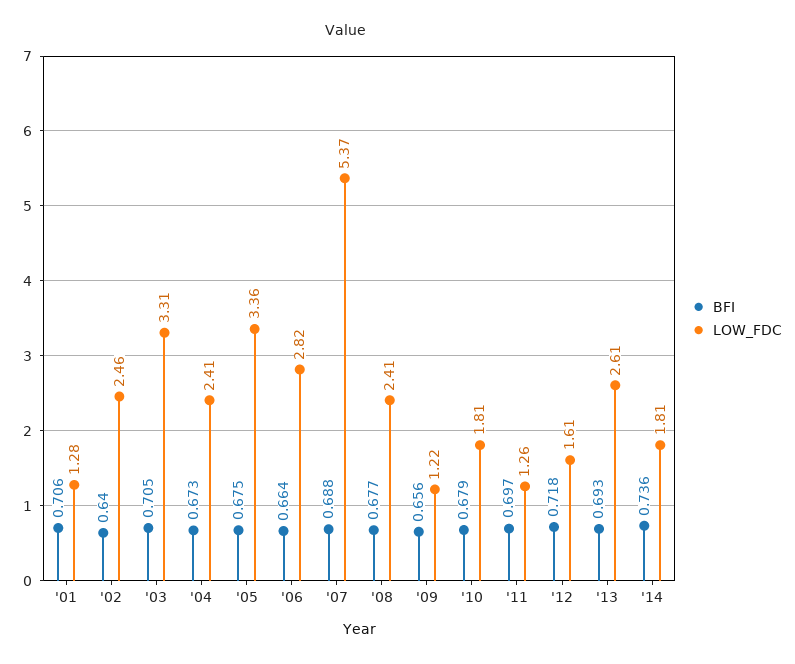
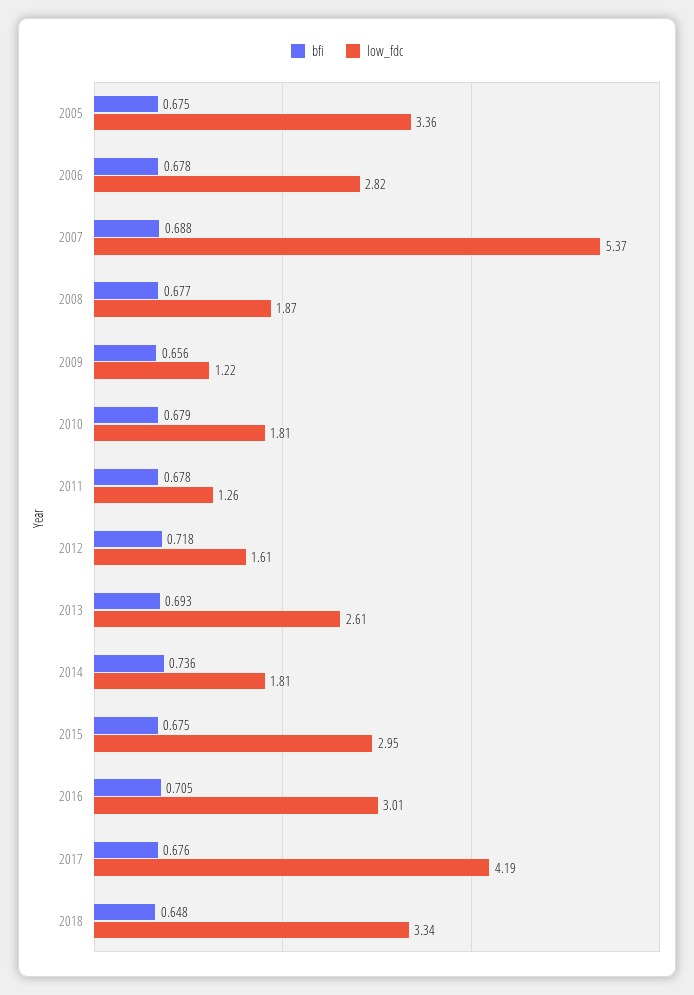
BFI, '01: 0.706 -> none
LOW_FDC, '01: 1.28 -> none
BFI, '02: 0.64 -> none
LOW_FDC, '02: 2.46 -> none
BFI, '03: 0.705 -> none
LOW_FDC, '03: 3.31 -> none
BFI, '04: 0.673 -> none
LOW_FDC, '04: 2.41 -> none
BFI, '06: 0.664 -> 0.678
LOW_FDC, '08: 2.41 -> 1.87
BFI, '11: 0.697 -> 0.678
BFI, 2015: none -> 0.675
LOW_FDC, 2015: none -> 2.95
BFI, 2016: none -> 0.705
LOW_FDC, 2016: none -> 3.01
BFI, 2017: none -> 0.676
LOW_FDC, 2017: none -> 4.19
BFI, 2018: none -> 0.648
LOW_FDC, 2018: none -> 3.34

